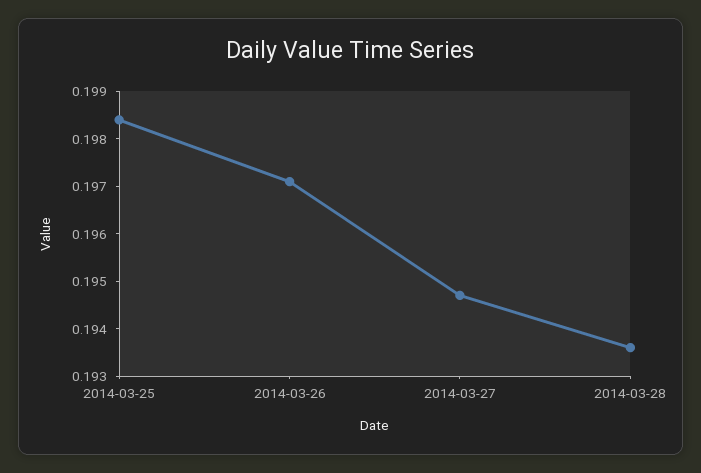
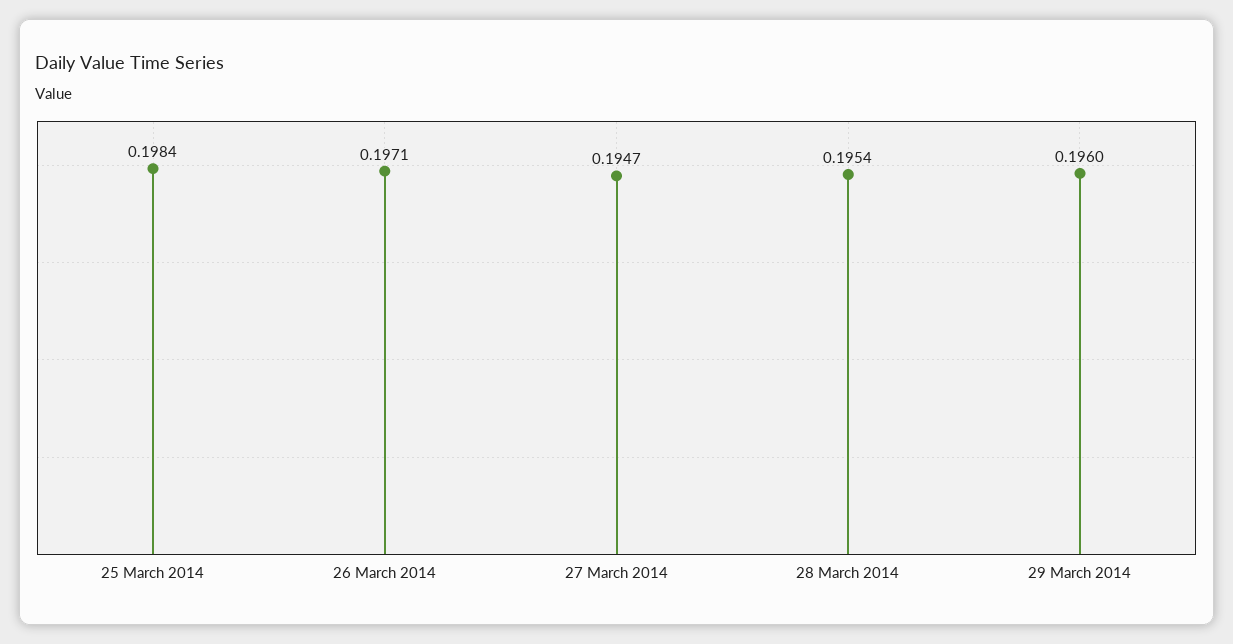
2014-03-28: 0.1935 -> 0.1954
29 March 2014: none -> 0.196

